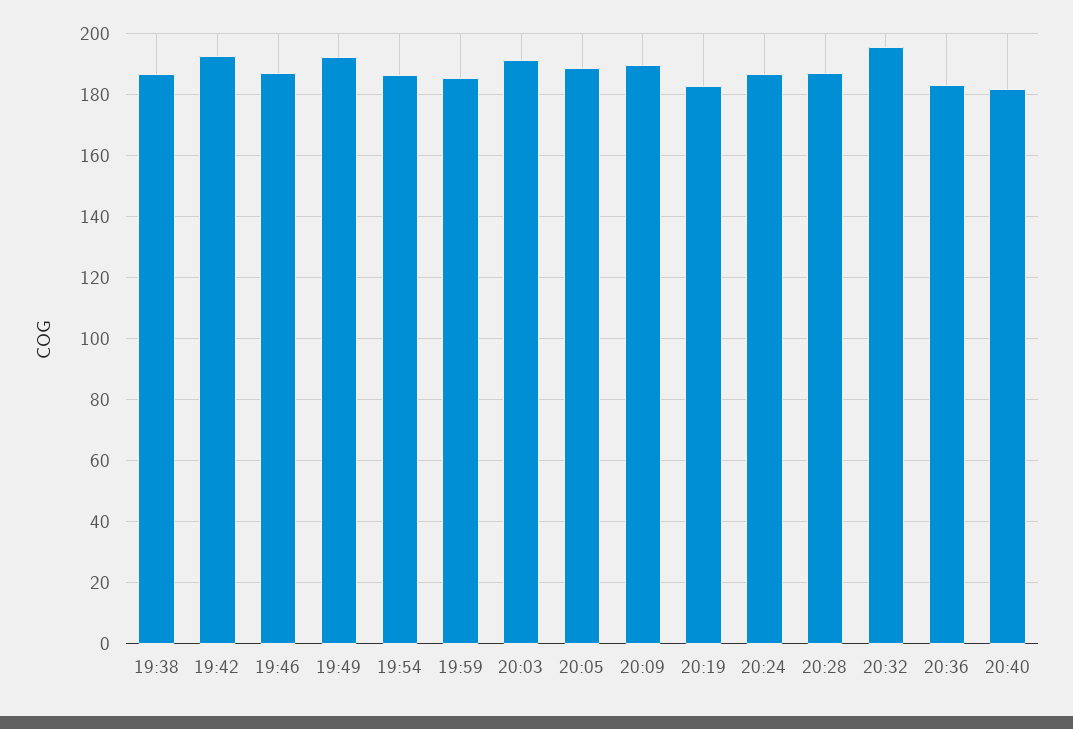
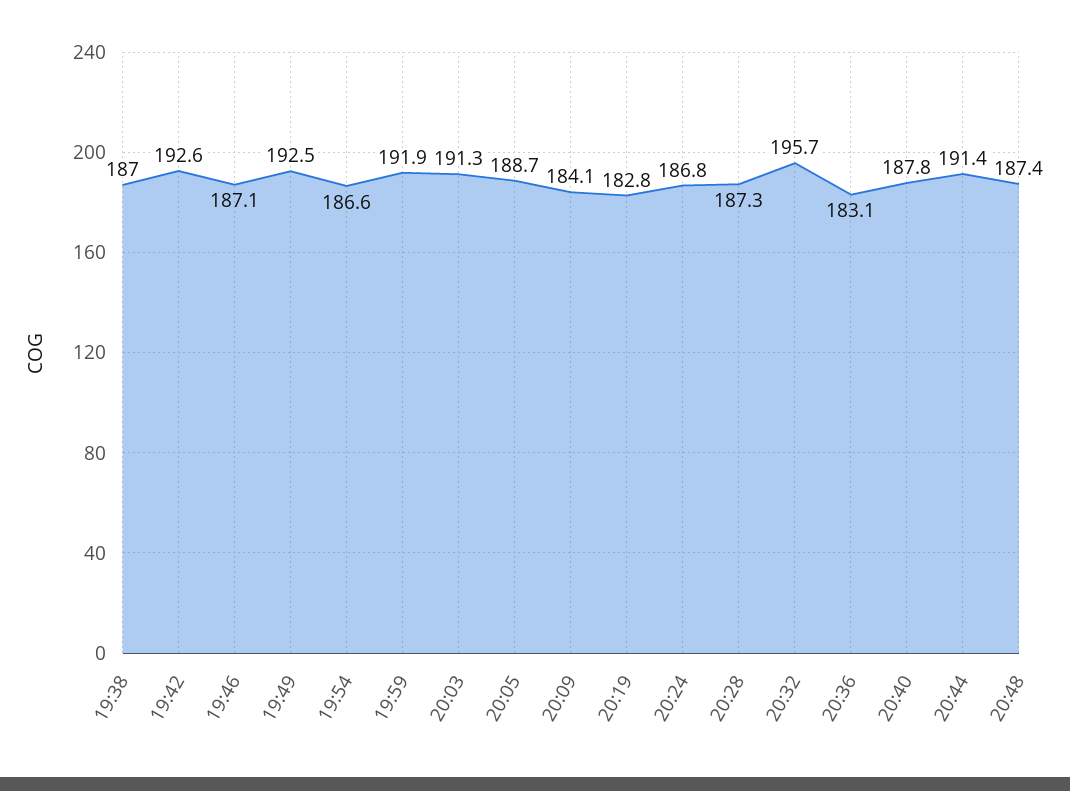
19:59: 186 -> 191.9
20:09: 190 -> 184.1
20:40: 182 -> 187.8
20:44: none -> 191.4
20:48: none -> 187.4

